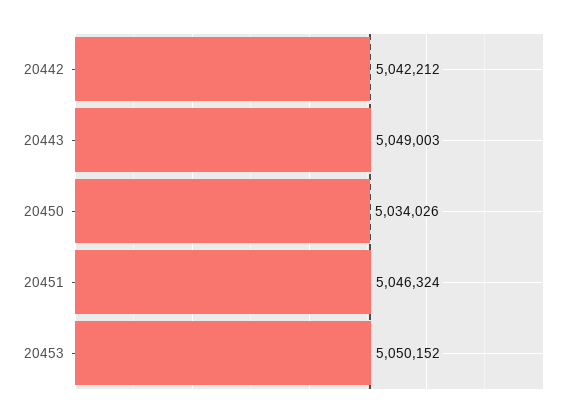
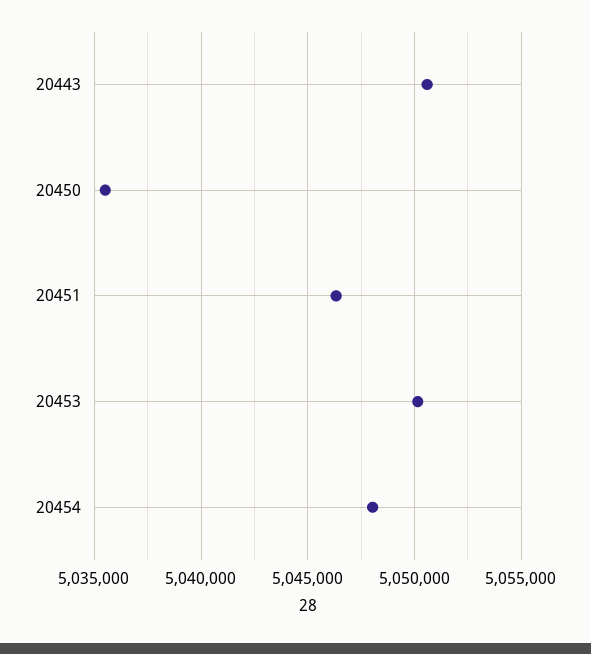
20442: 5042212 -> none
20443: 5049003 -> 5050500
20450: 5034026 -> 5035500
20454: none -> 5048000

